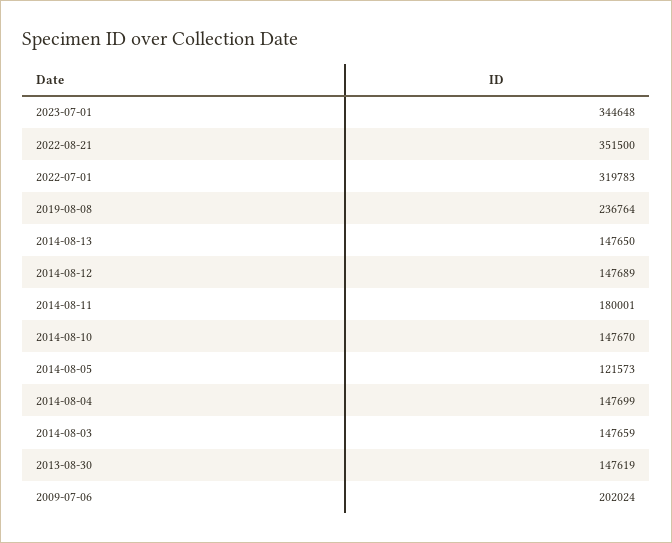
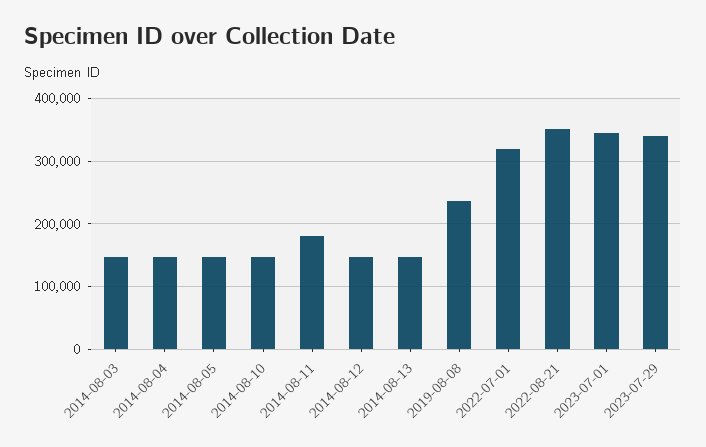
2014-08-05: 121573 -> 150000
2013-08-30: 147619 -> none
2009-07-06: 202024 -> none
2023-07-29: none -> 340000

